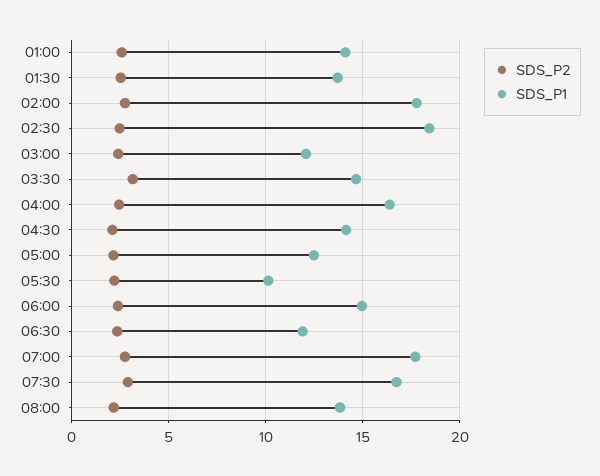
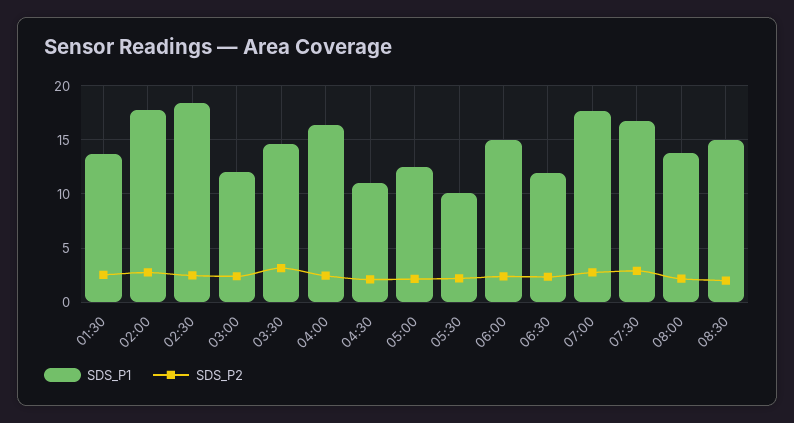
SDS_P2, 01:00: 2.5 -> none
SDS_P1, 01:00: 14 -> none
SDS_P1, 04:30: 14 -> 11
SDS_P1, 08:30: none -> 15
SDS_P2, 08:30: none -> 2

